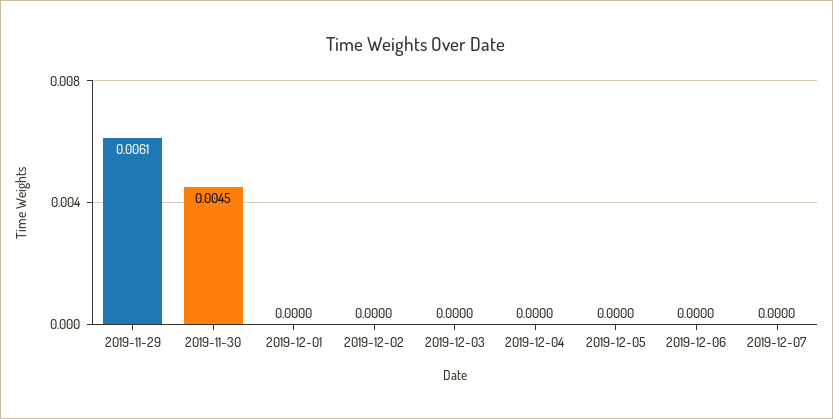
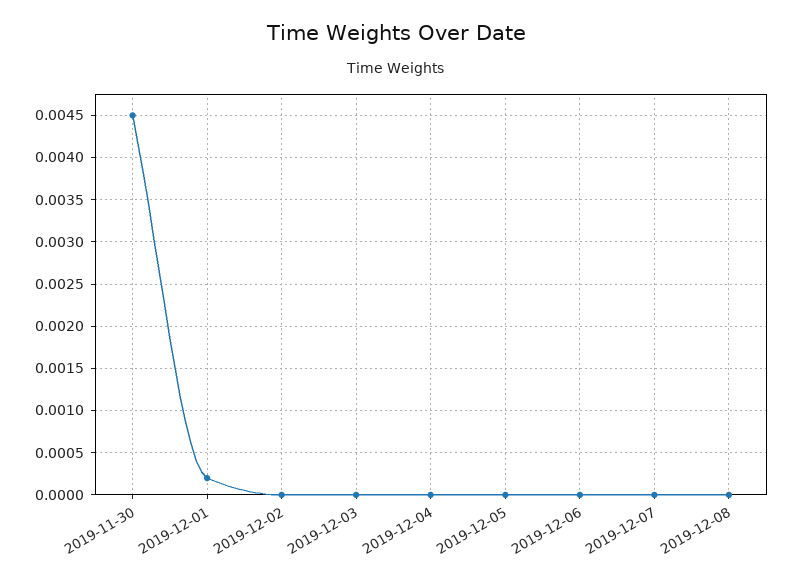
2019-11-29: 0.0061 -> none
2019-12-01: 0 -> 0.0002
2019-12-08: none -> 0

